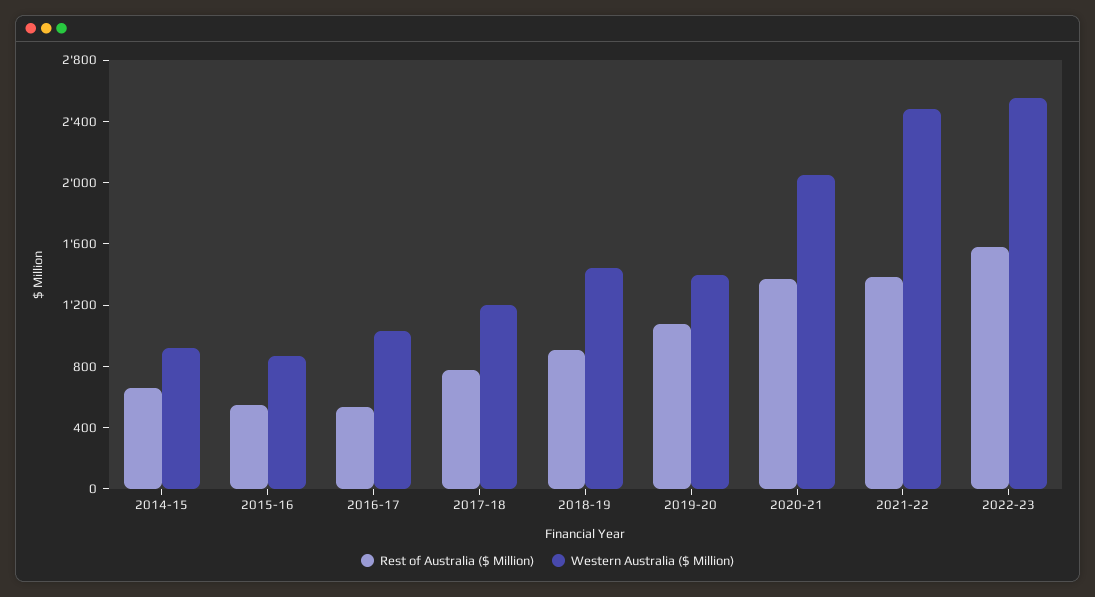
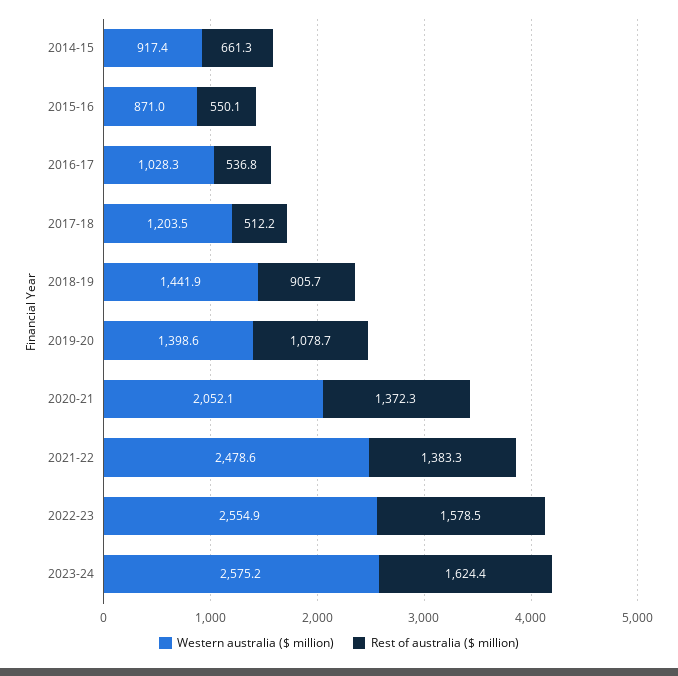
Rest of Australia ($ Million), 2017-18: 800 -> 512.2
Western Australia ($ Million), 2023-24: none -> 2575.2
Rest of Australia ($ Million), 2023-24: none -> 1624.4

